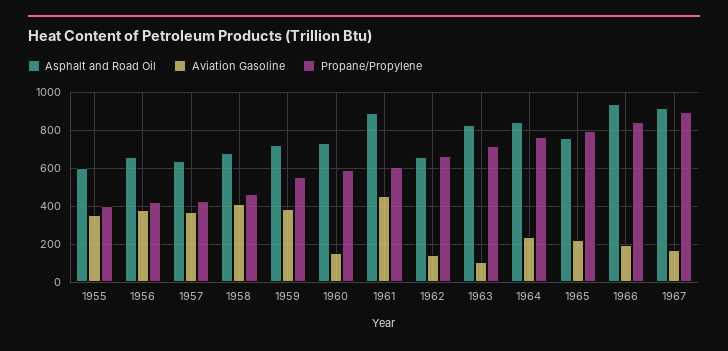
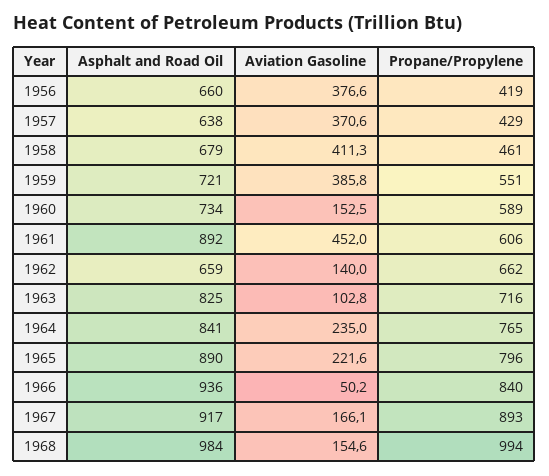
Asphalt and Road Oil, 1955: 600 -> none
Aviation Gasoline, 1955: 350 -> none
Propane/Propylene, 1955: 400 -> none
Asphalt and Road Oil, 1965: 750 -> 890
Aviation Gasoline, 1966: 200 -> 50.2
Asphalt and Road Oil, 1968: none -> 984
Aviation Gasoline, 1968: none -> 154.6
Propane/Propylene, 1968: none -> 994

